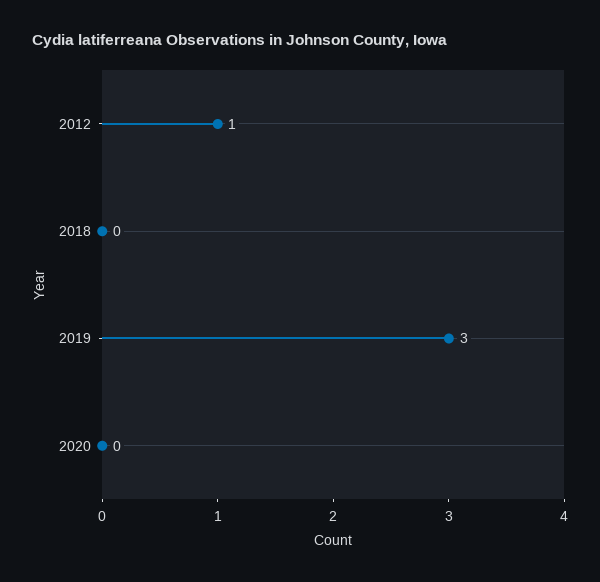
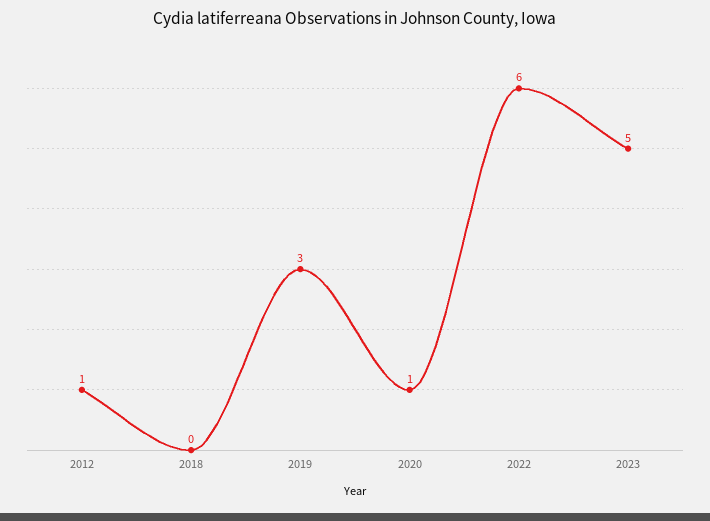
2020: 0 -> 1
2022: none -> 6
2023: none -> 5

